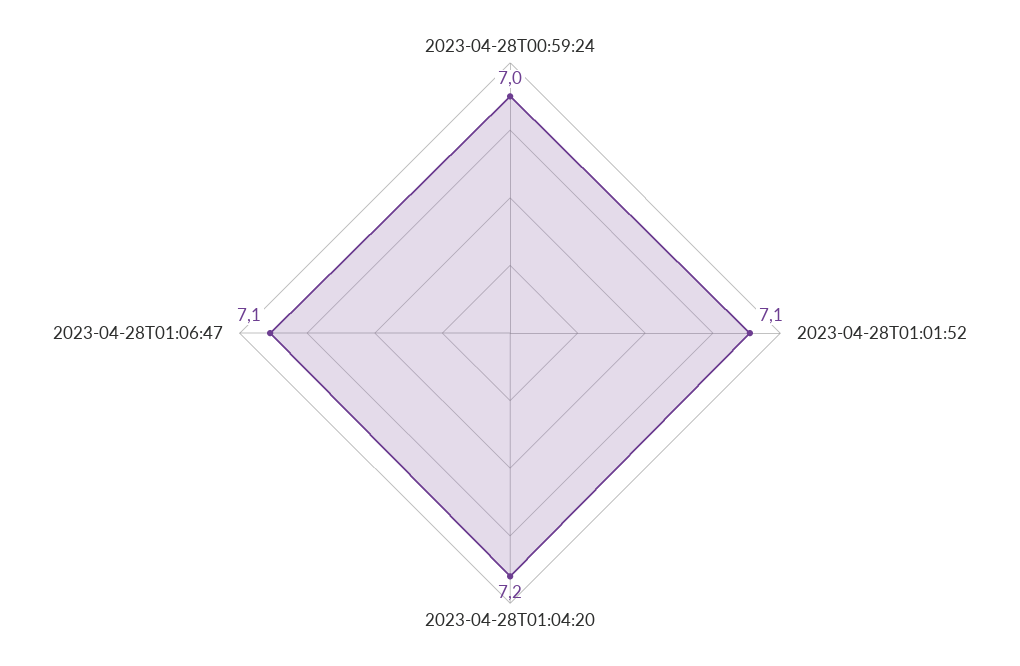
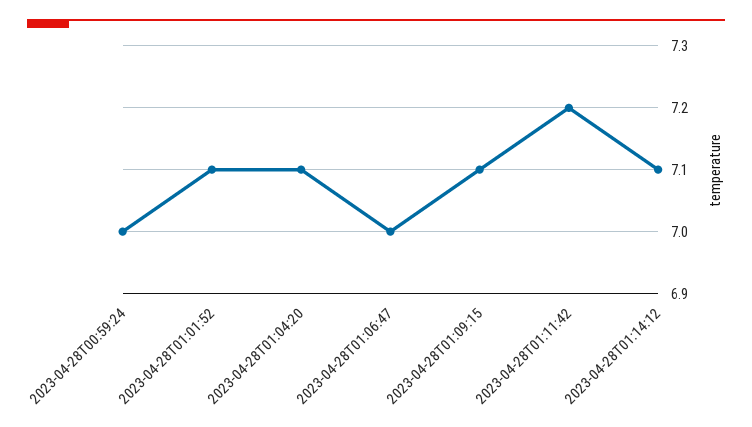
2023-04-28T01:04:20: 7.2 -> 7.1
2023-04-28T01:06:47: 7.1 -> 7
2023-04-28T01:09:15: none -> 7.1
2023-04-28T01:11:42: none -> 7.2
2023-04-28T01:14:12: none -> 7.1

